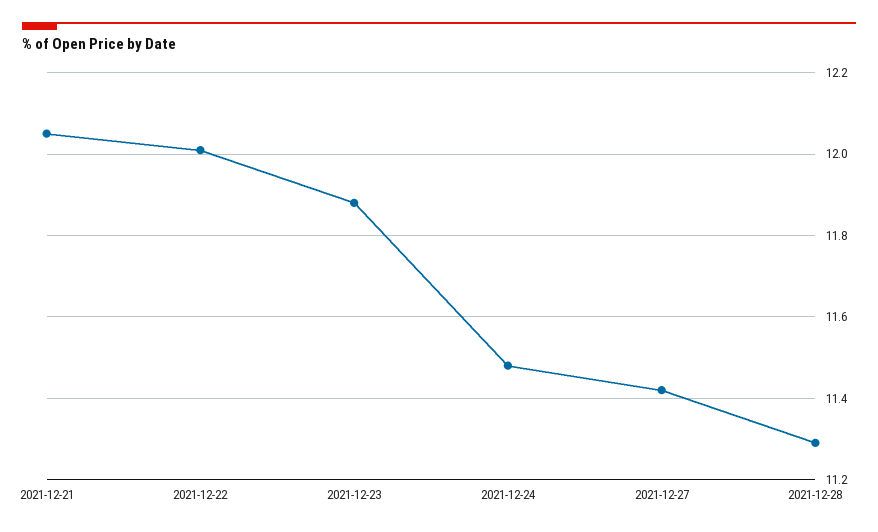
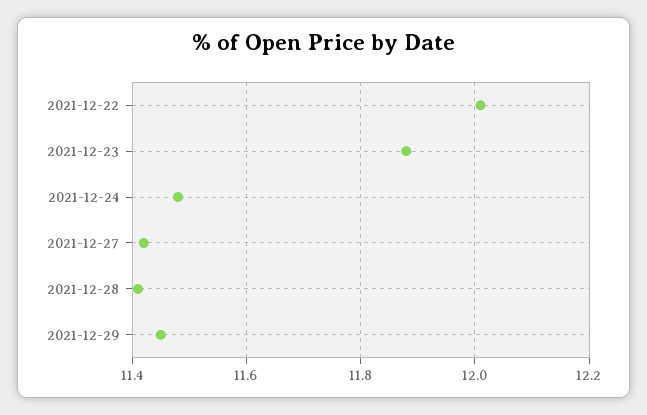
2021-12-21: 12.05 -> none
2021-12-28: 11.3 -> 11.4
2021-12-29: none -> 11.45

